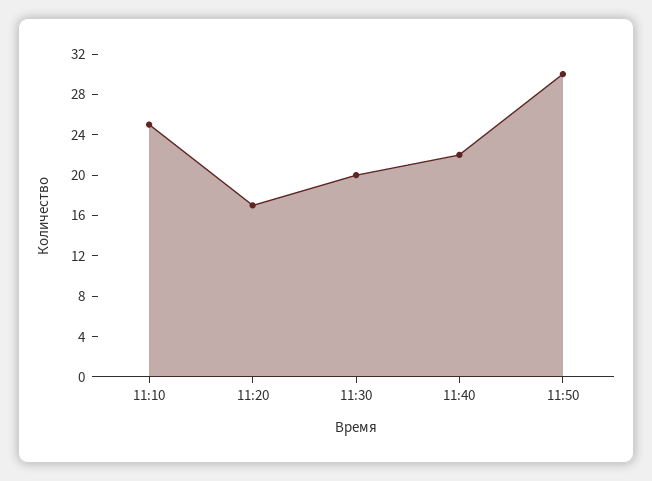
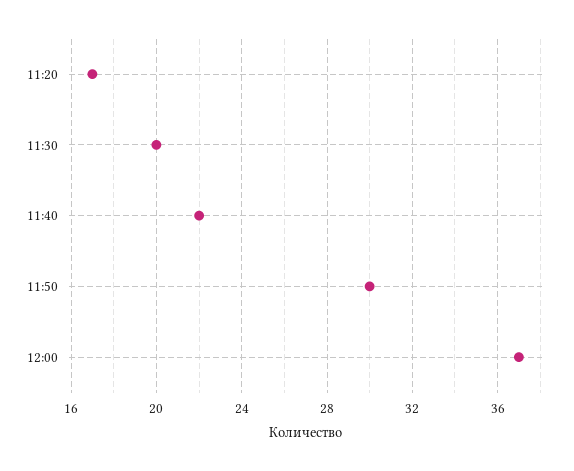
11:10: 25 -> none
12:00: none -> 37

